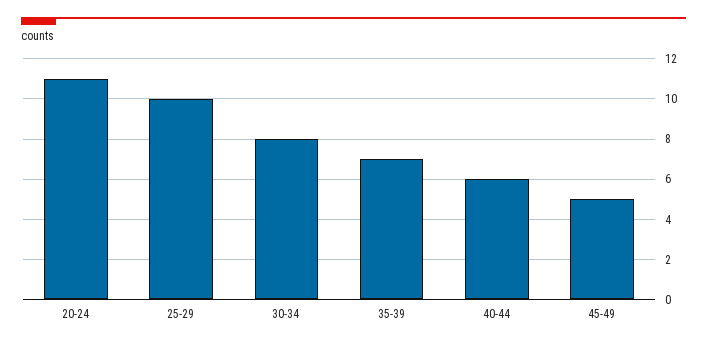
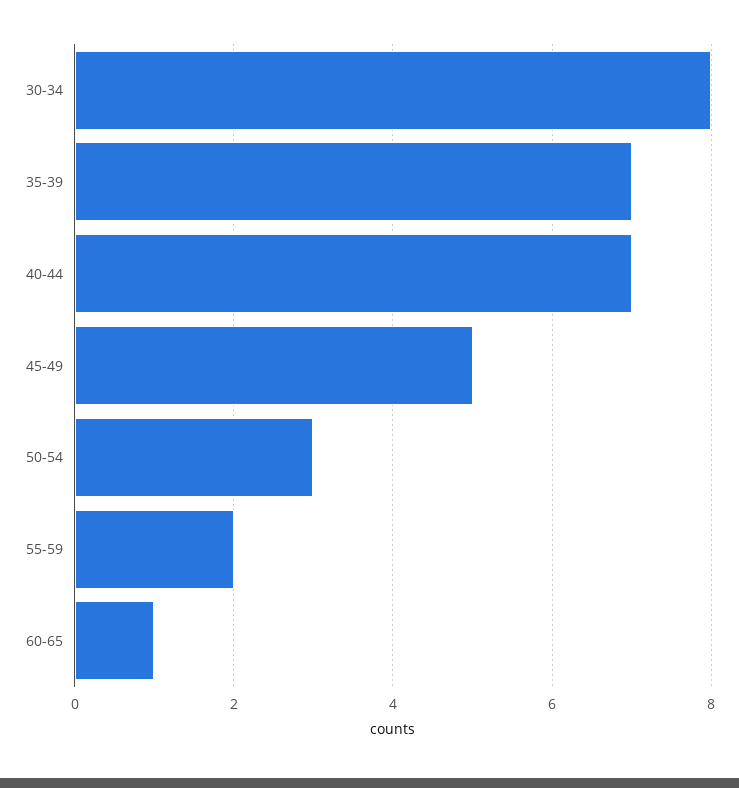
20-24: 11 -> none
25-29: 10 -> none
40-44: 6 -> 7
50-54: none -> 3
55-59: none -> 2
60-65: none -> 1

